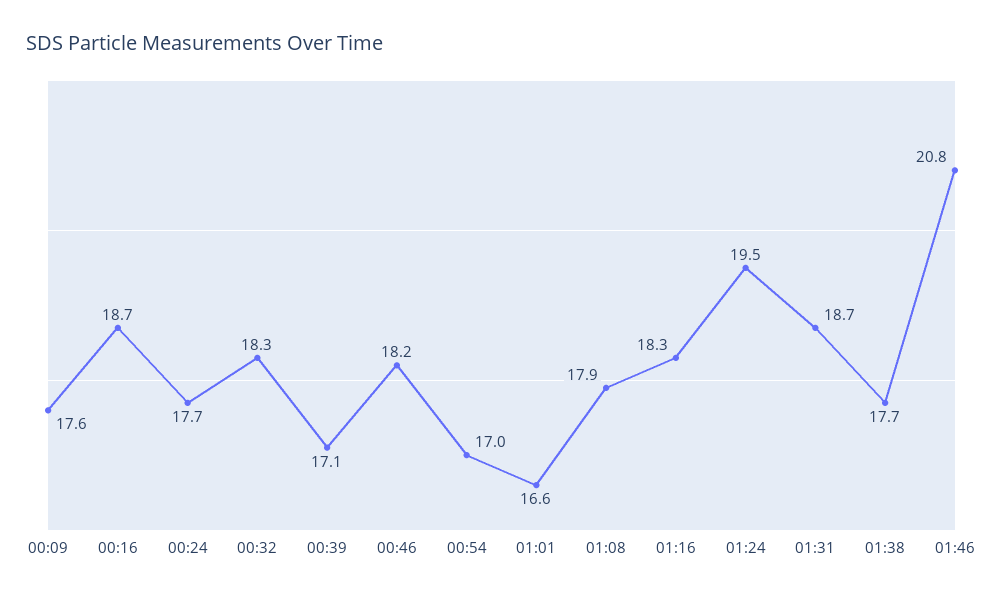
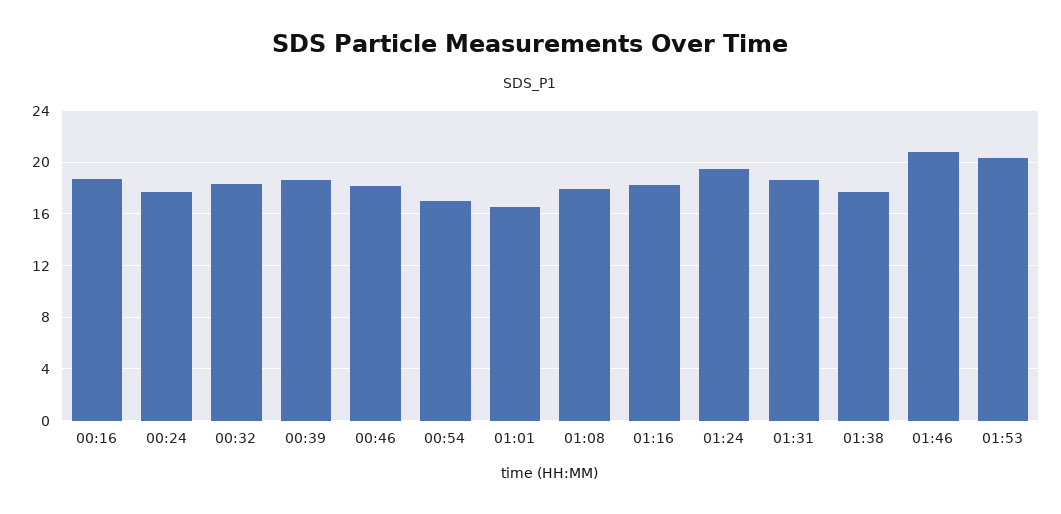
00:09: 17.6 -> none
00:39: 17.1 -> 18.5
01:53: none -> 20.5

